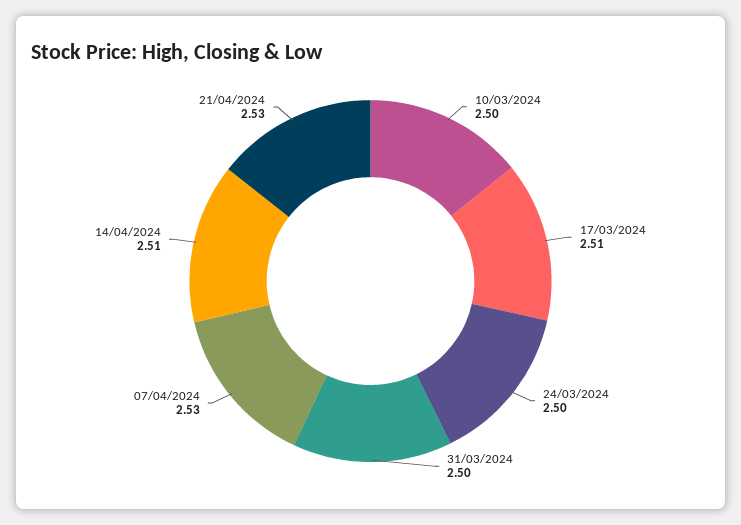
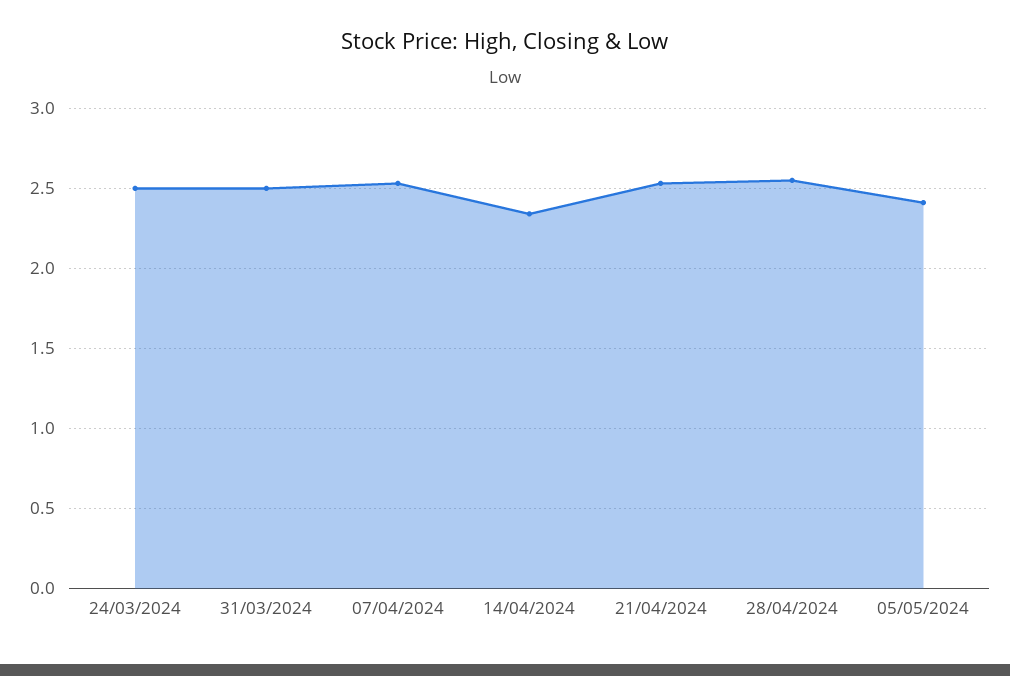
10/03/2024: 2.5 -> none
17/03/2024: 2.51 -> none
14/04/2024: 2.51 -> 2.35
28/04/2024: none -> 2.55
05/05/2024: none -> 2.4

